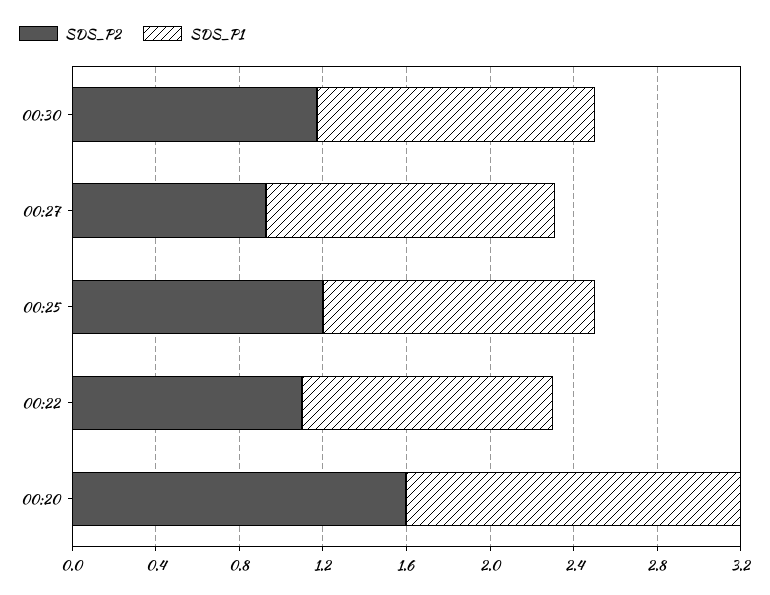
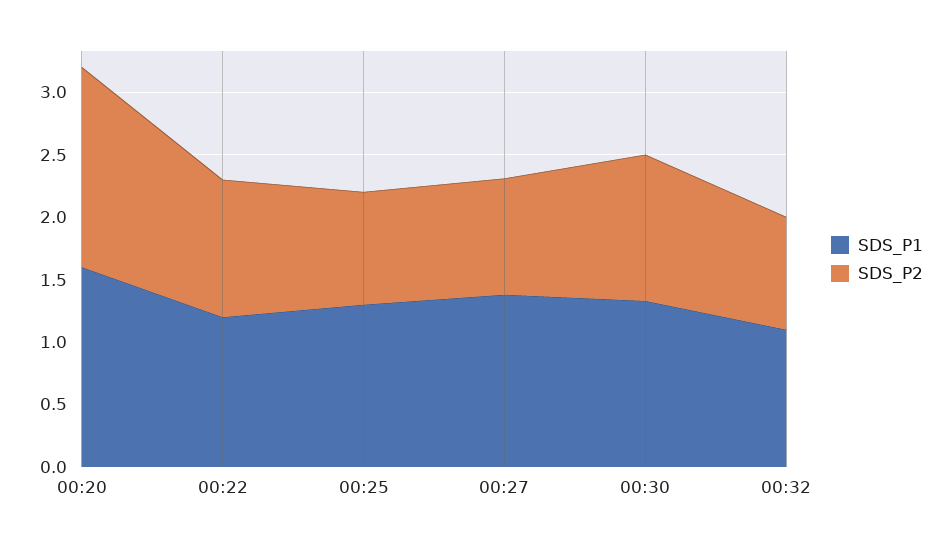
SDS_P2, 00:25: 1.2 -> 0.9
SDS_P1, 00:32: none -> 1.1
SDS_P2, 00:32: none -> 0.9

